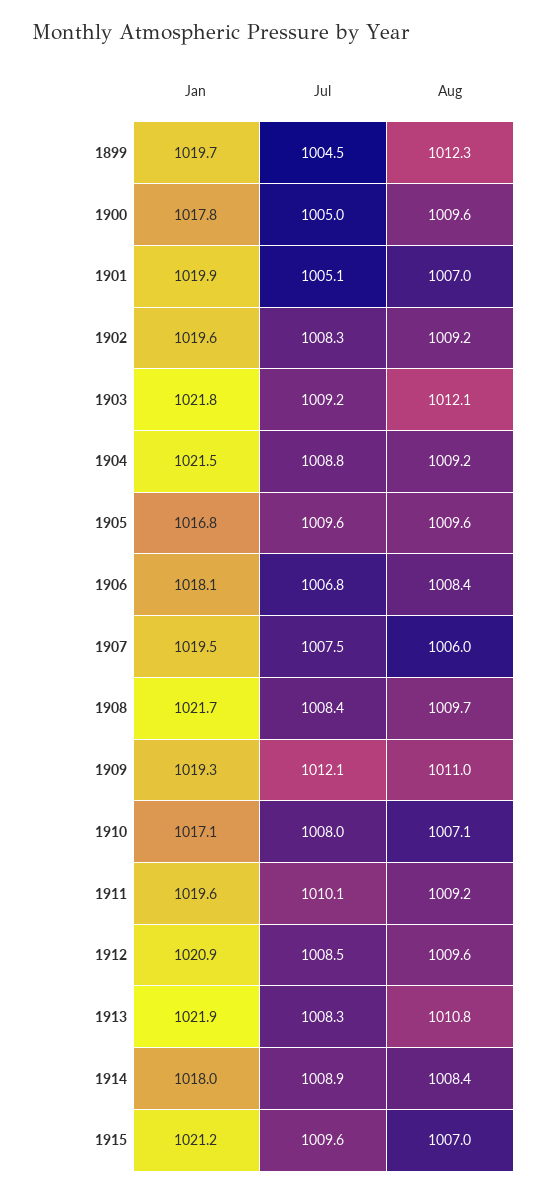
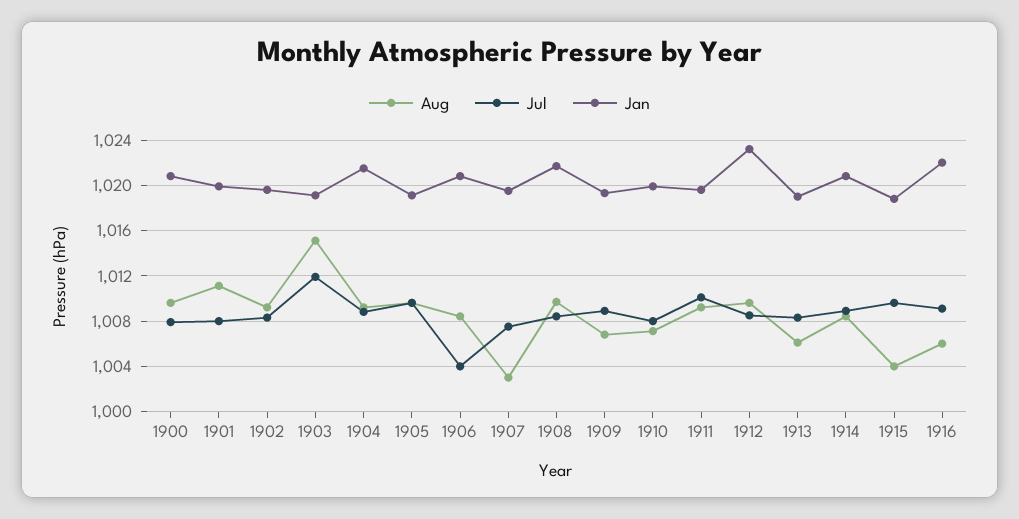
Jan, 1899: 1019.7 -> none
Jul, 1899: 1004.5 -> none
Aug, 1899: 1012.3 -> none
Jan, 1900: 1017.8 -> 1021
Jul, 1900: 1005 -> 1008
Jul, 1901: 1005.1 -> 1008
Aug, 1901: 1007 -> 1011
Jan, 1903: 1021.8 -> 1019
Jul, 1903: 1009.2 -> 1012
Aug, 1903: 1012.1 -> 1015
Jan, 1905: 1016.8 -> 1019
Jan, 1906: 1018.1 -> 1021
Jul, 1906: 1006.8 -> 1004
Aug, 1907: 1006 -> 1003
Jul, 1909: 1012.1 -> 1009
Aug, 1909: 1011 -> 1007
Jan, 1910: 1017.1 -> 1020
Jan, 1912: 1020.9 -> 1023
Jan, 1913: 1021.9 -> 1019
Aug, 1913: 1010.8 -> 1006
Jan, 1914: 1018 -> 1021
Jan, 1915: 1021.2 -> 1019
Aug, 1915: 1007 -> 1004
Aug, 1916: none -> 1006
Jul, 1916: none -> 1009
Jan, 1916: none -> 1022

